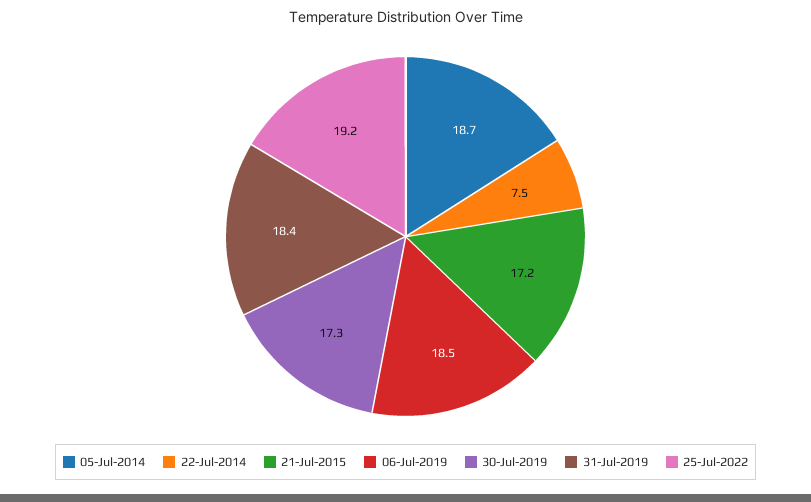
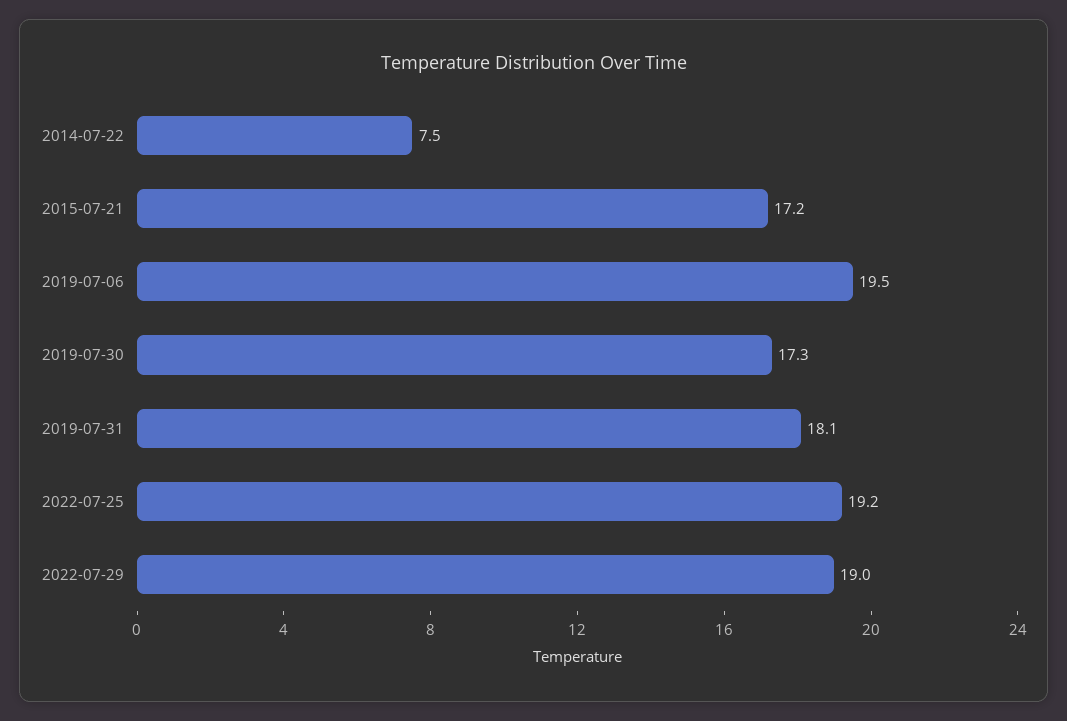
05-Jul-2014: 18.7 -> none
06-Jul-2019: 18.5 -> 19.5
31-Jul-2019: 18.4 -> 18.1
2022-07-29: none -> 19

